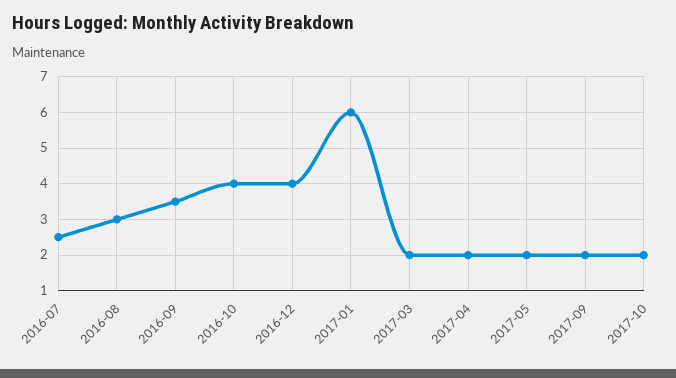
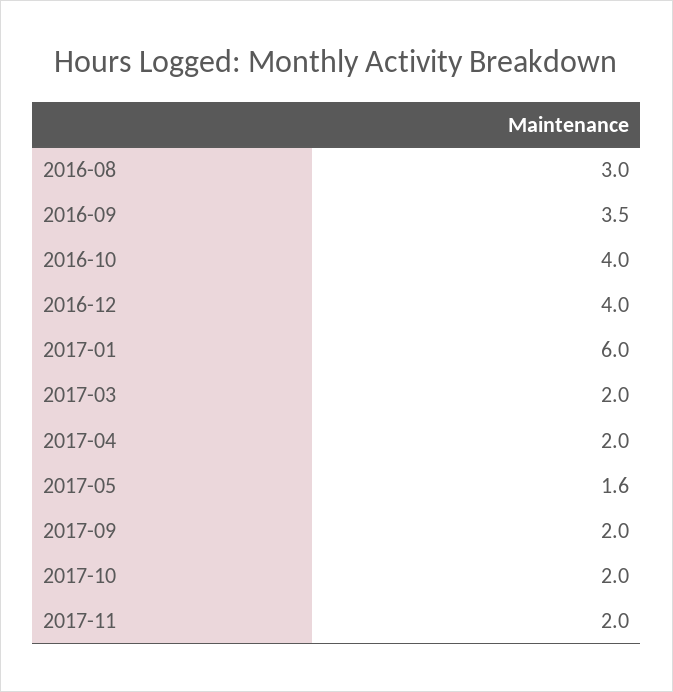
2016-07: 2.5 -> none
2017-05: 2 -> 1.6
2017-11: none -> 2

